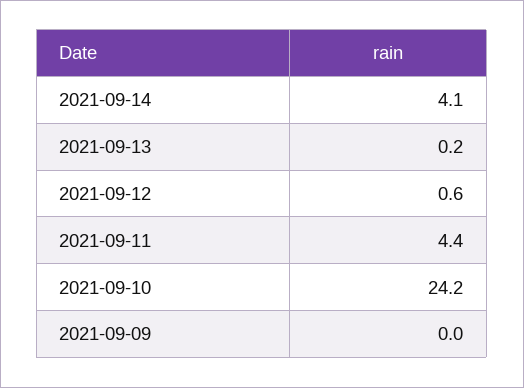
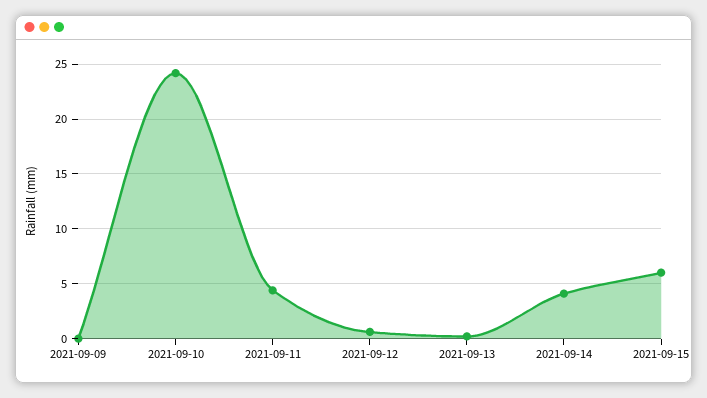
2021-09-15: none -> 6

